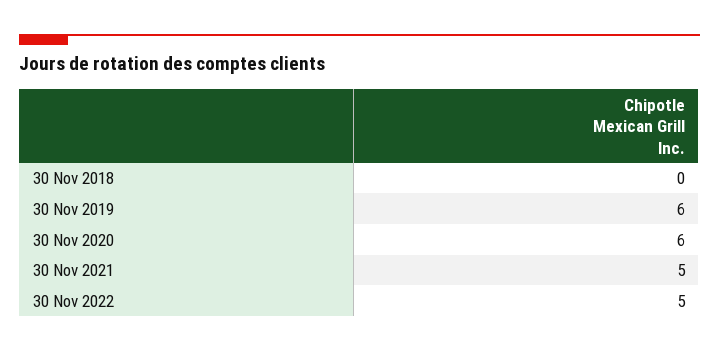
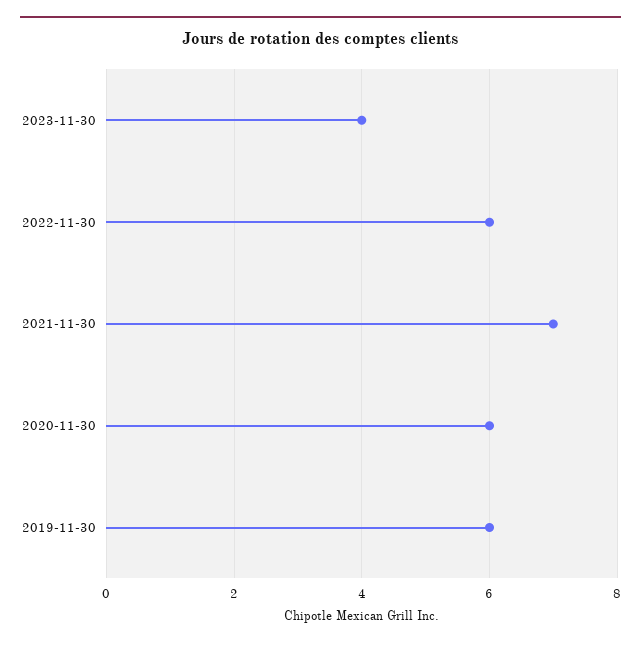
30 Nov 2018: 0 -> none
30 Nov 2021: 5 -> 7
30 Nov 2022: 5 -> 6
2023-11-30: none -> 4

